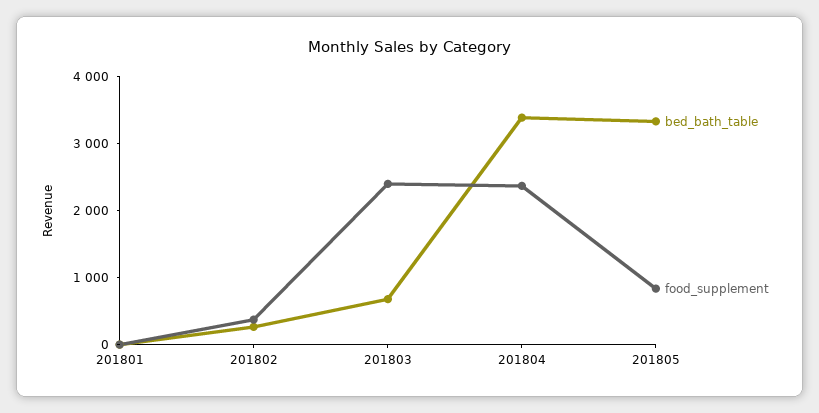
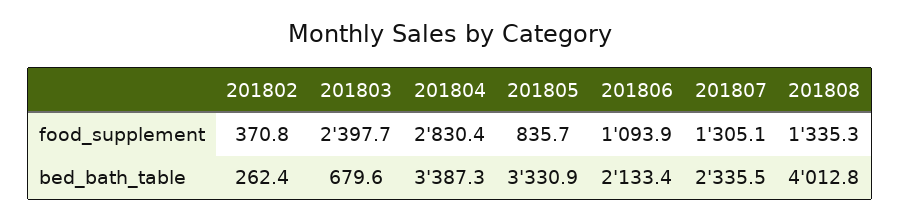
bed_bath_table, 201801: 0 -> none
food_supplement, 201801: 0 -> none
food_supplement, 201804: 2400 -> 2830.4
food_supplement, 201806: none -> 1093.9
food_supplement, 201807: none -> 1305.1
food_supplement, 201808: none -> 1335.3
bed_bath_table, 201806: none -> 2133.4
bed_bath_table, 201807: none -> 2335.5
bed_bath_table, 201808: none -> 4012.8

